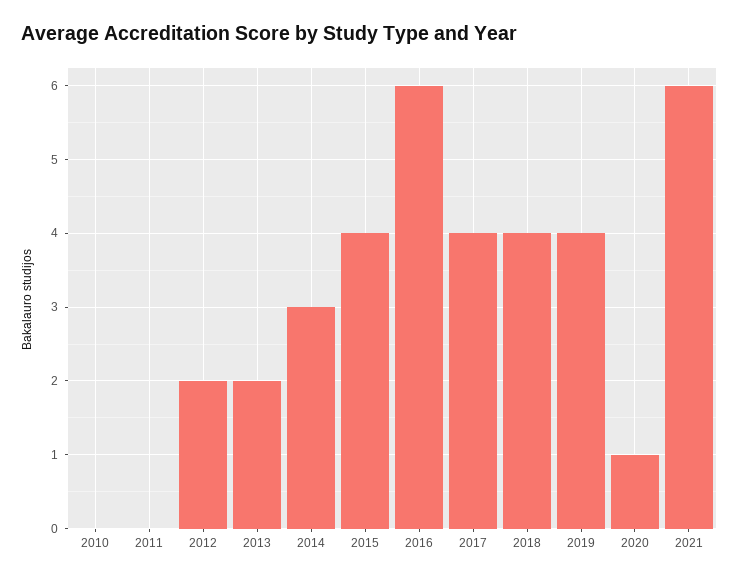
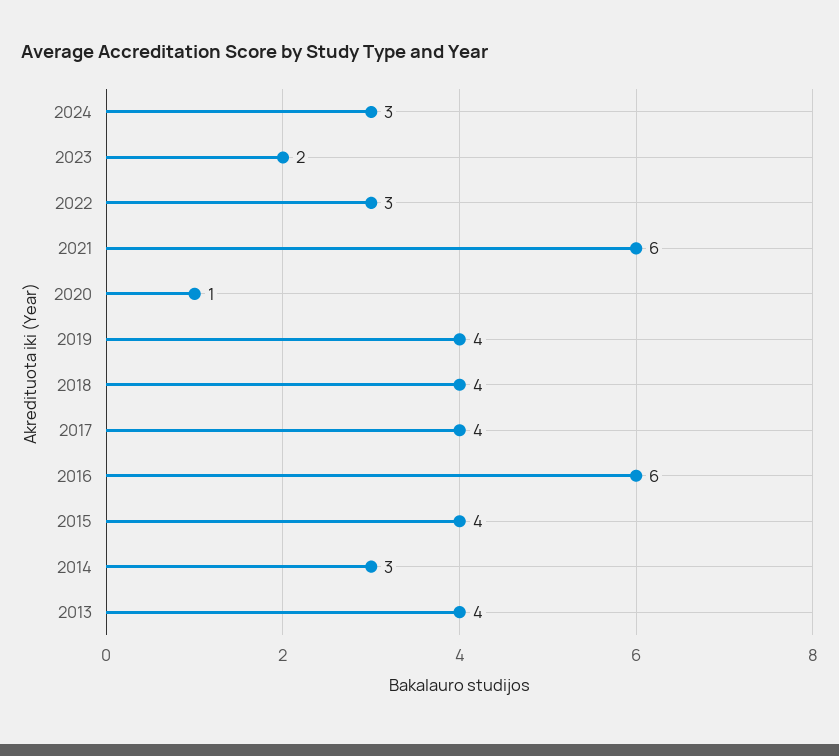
2010: 0 -> none
2011: 0 -> none
2012: 2 -> none
2013: 2 -> 4
2024: none -> 3
2023: none -> 2
2022: none -> 3

